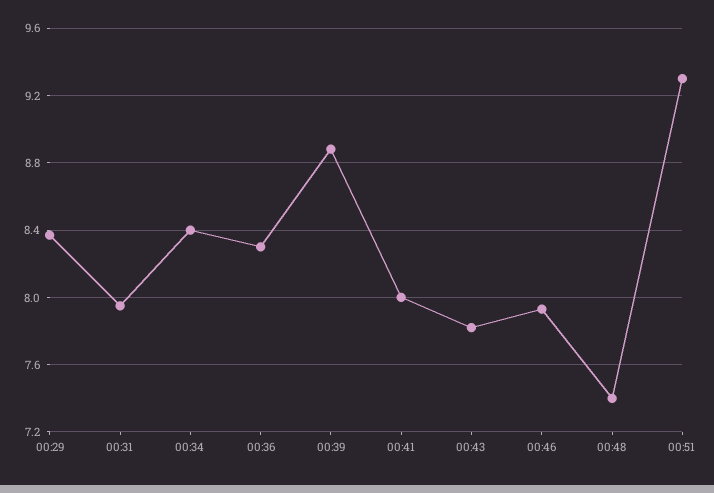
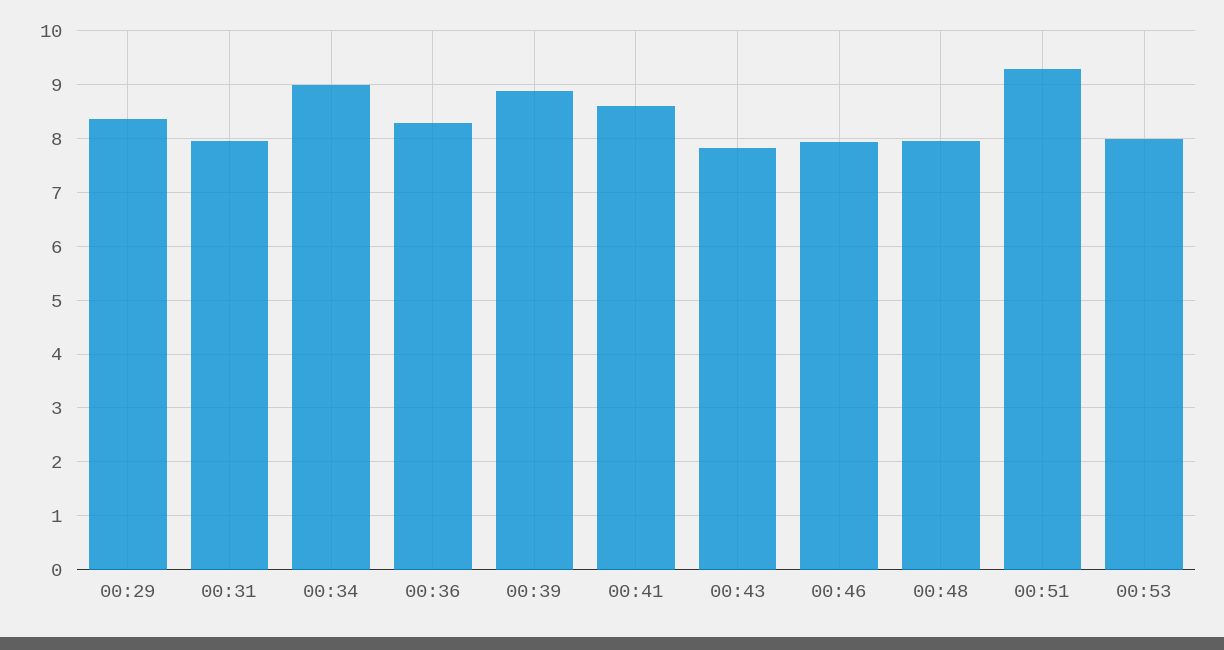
00:34: 8.4 -> 9
00:41: 8 -> 8.6
00:48: 7.4 -> 8
00:53: none -> 8

